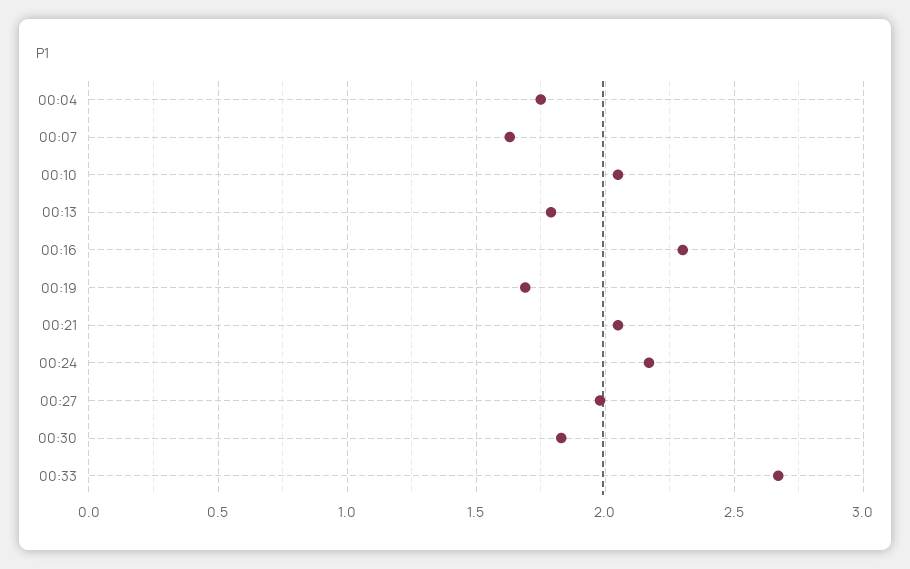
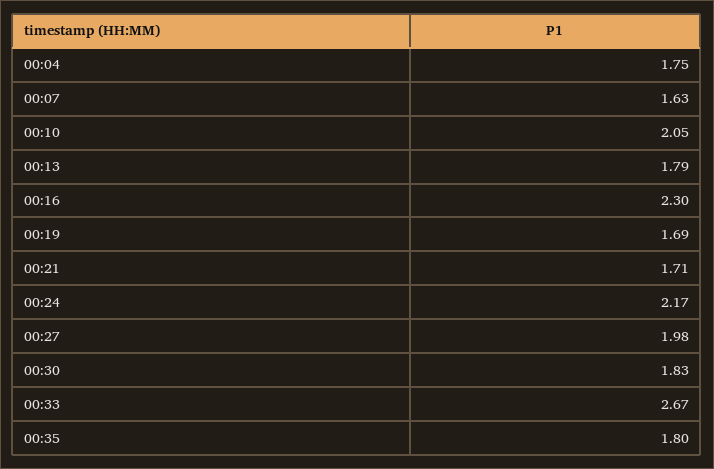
00:21: 2.05 -> 1.71
00:35: none -> 1.8

